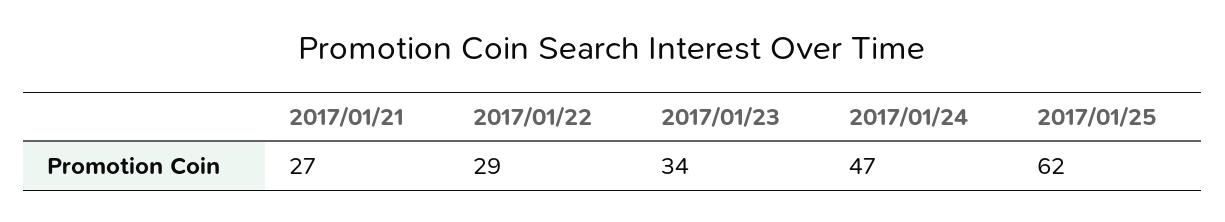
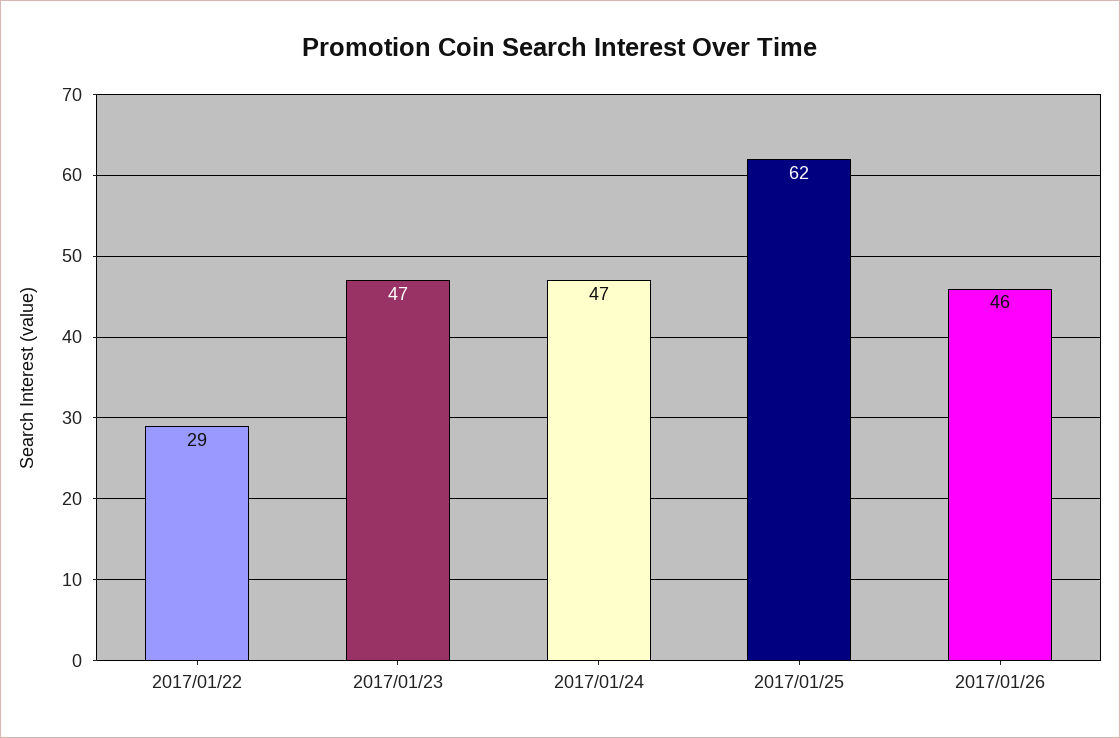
2017/01/21: 27 -> none
2017/01/23: 34 -> 47
2017/01/26: none -> 46

